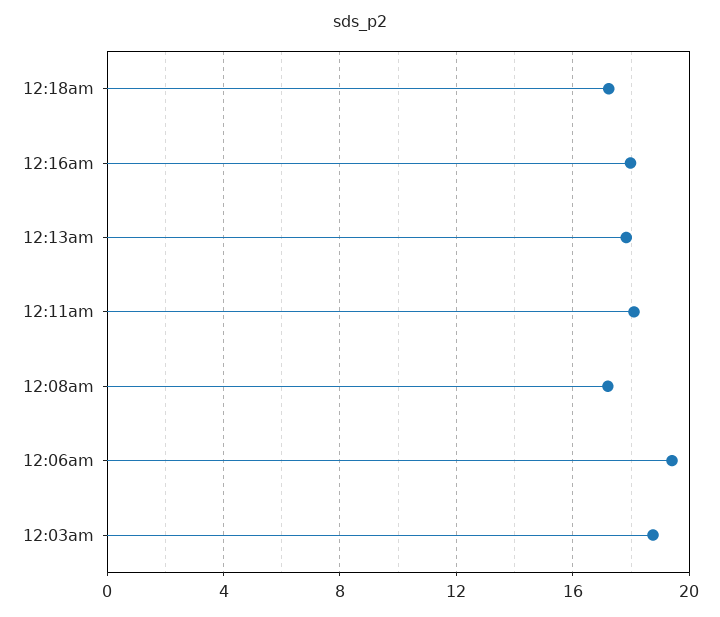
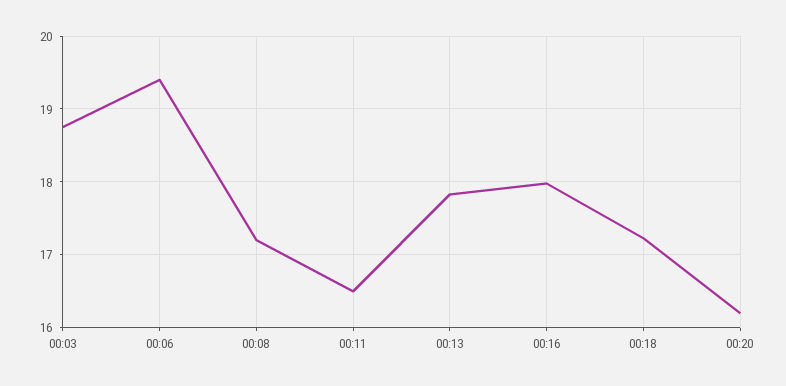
12:11am: 18 -> 16.5
00:20: none -> 16.2

